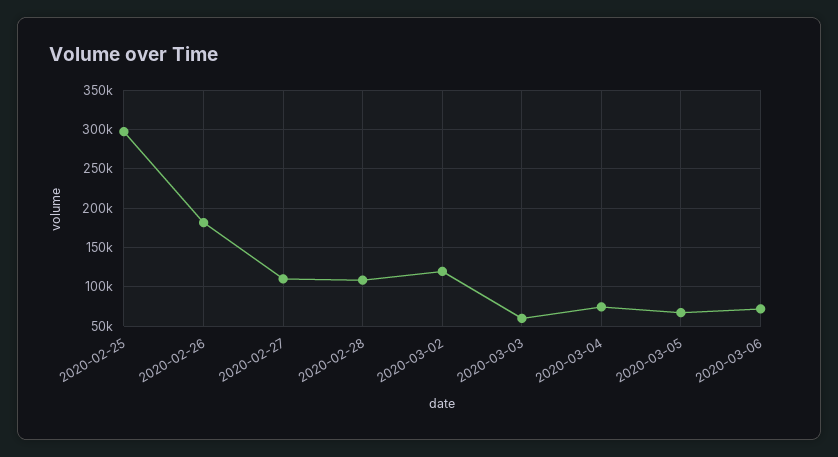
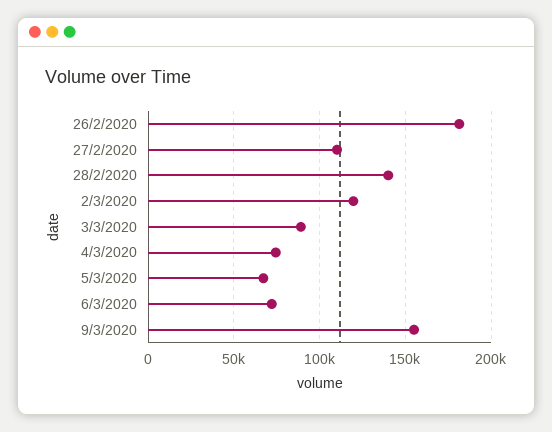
2020-02-25: 300000 -> none
2020-02-28: 110000 -> 140000
2020-03-03: 60000 -> 90000
9/3/2020: none -> 155000

